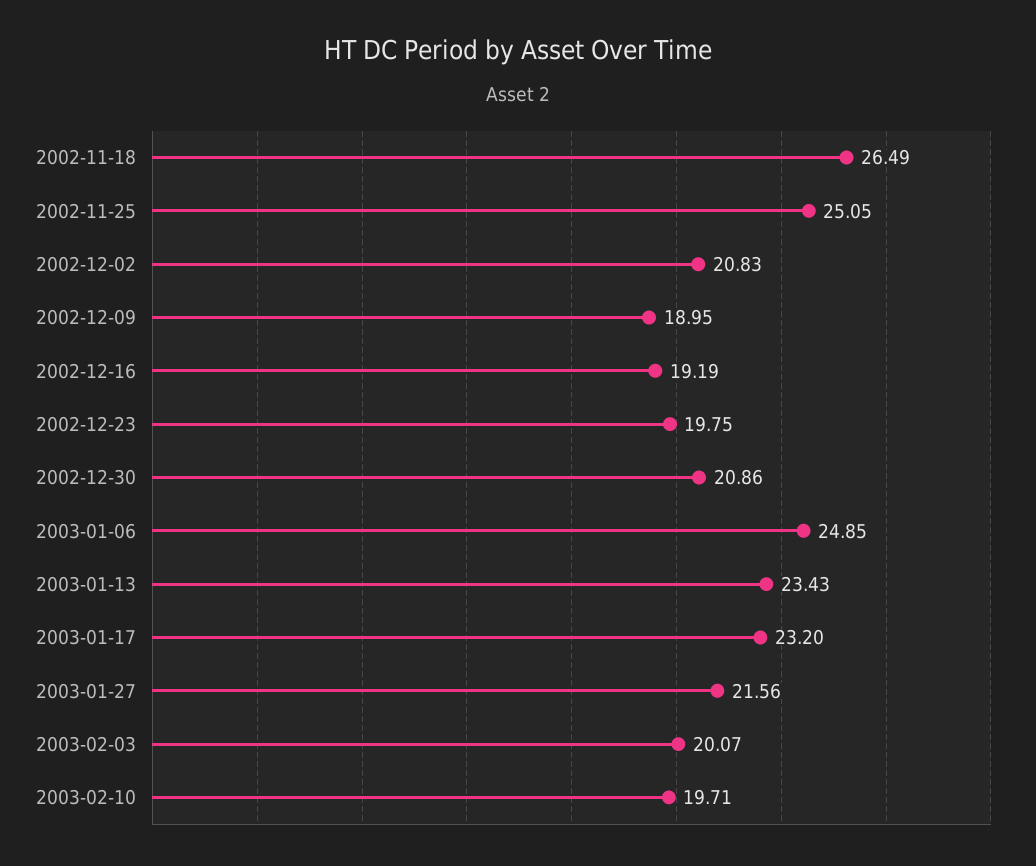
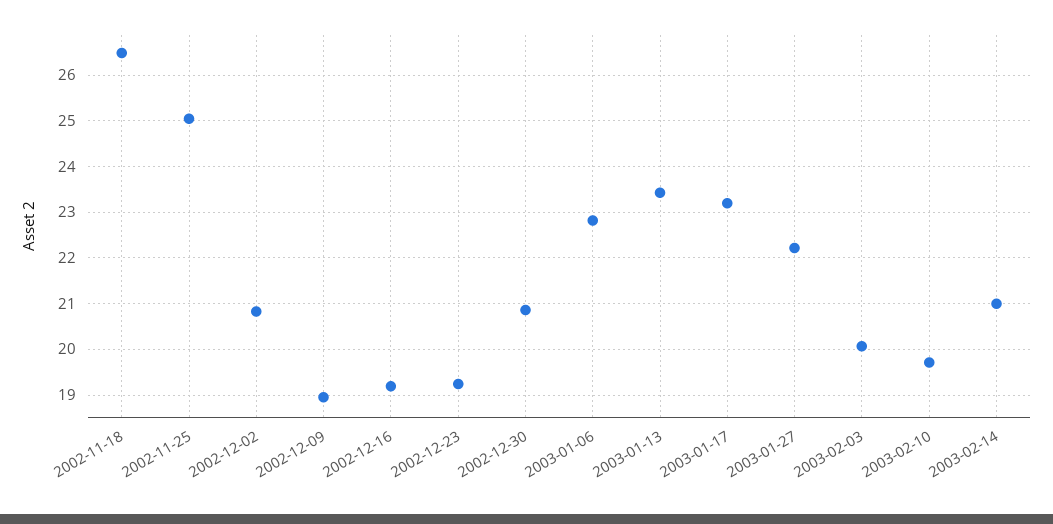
2002-12-23: 19.75 -> 19.2
2003-01-06: 24.85 -> 22.8
2003-01-27: 21.56 -> 22.2
2003-02-14: none -> 21

